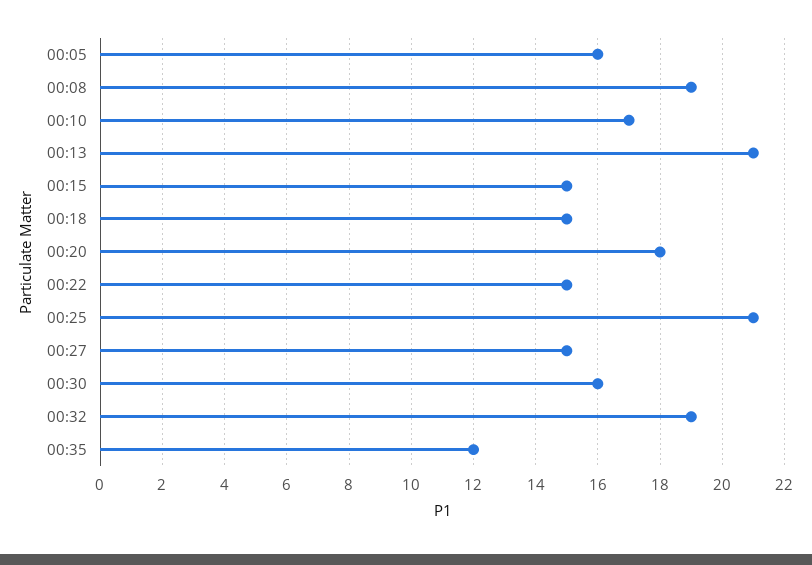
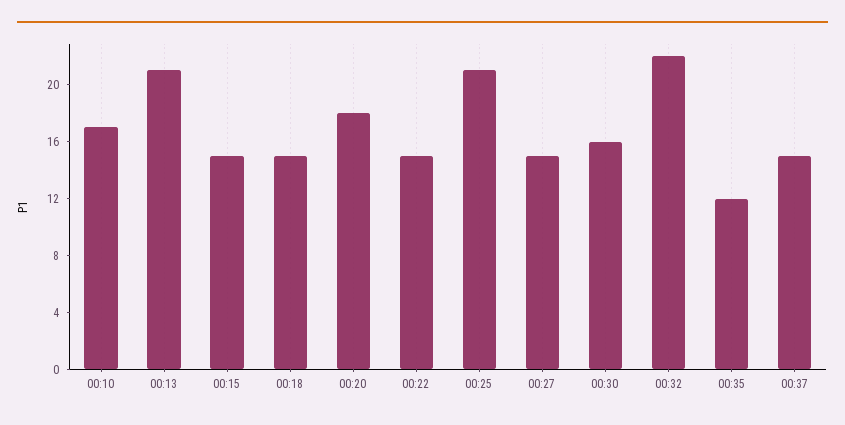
00:05: 16 -> none
00:08: 19 -> none
00:32: 19 -> 22
00:37: none -> 15

